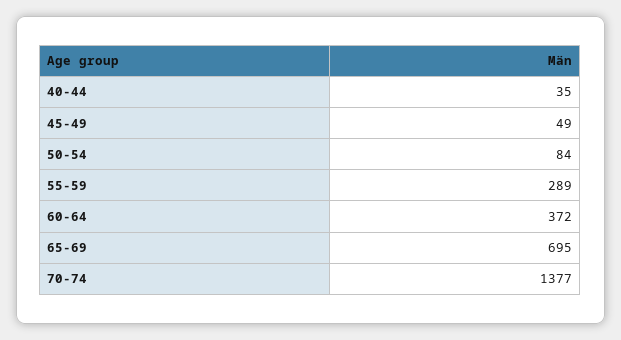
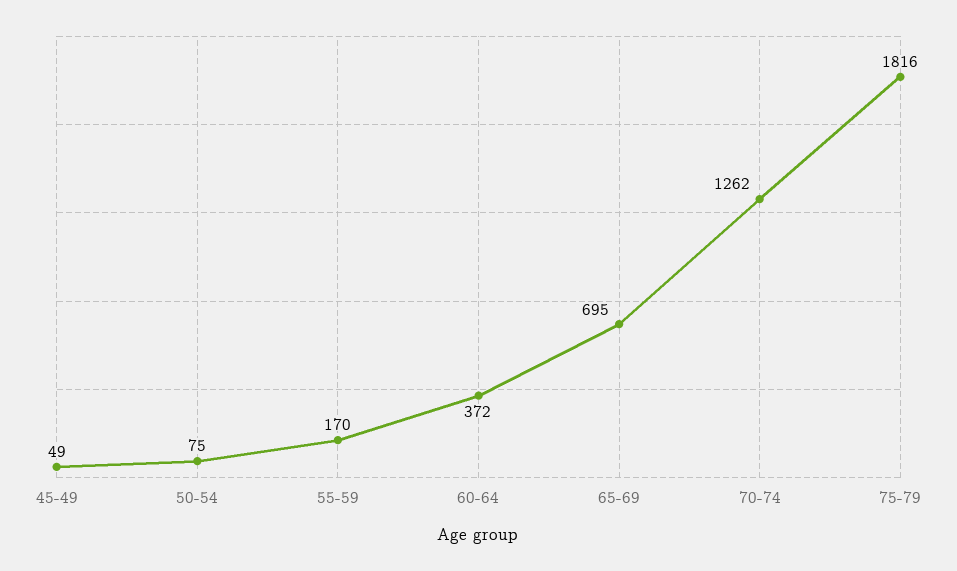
40-44: 35 -> none
50-54: 84 -> 75
55-59: 289 -> 170
70-74: 1377 -> 1262
75-79: none -> 1816

